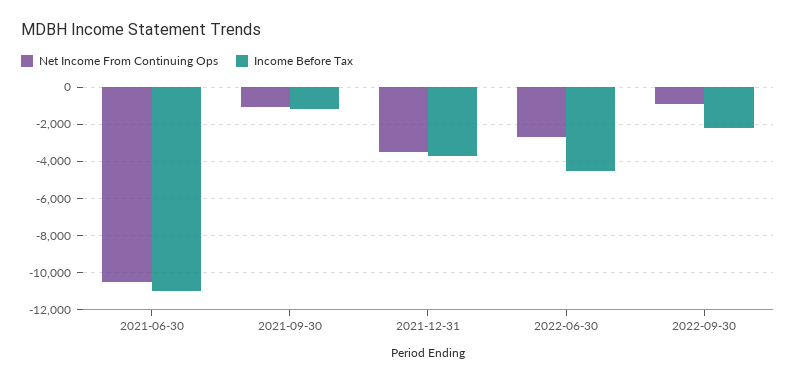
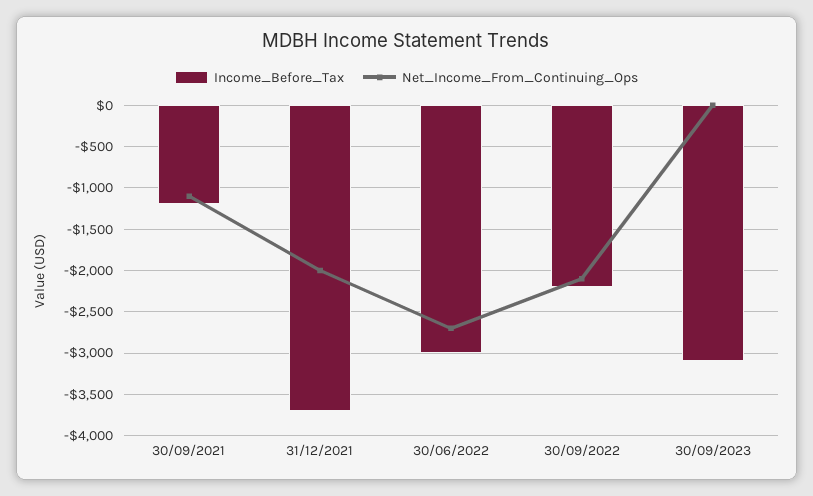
Net Income From Continuing Ops, 2021-06-30: -10500 -> none
Income Before Tax, 2021-06-30: -11000 -> none
Net Income From Continuing Ops, 2021-12-31: -3500 -> -2000
Income Before Tax, 2022-06-30: -4500 -> -3000
Net Income From Continuing Ops, 2022-09-30: -1000 -> -2100
Income Before Tax, 30/09/2023: none -> -3100
Net Income From Continuing Ops, 30/09/2023: none -> 0

